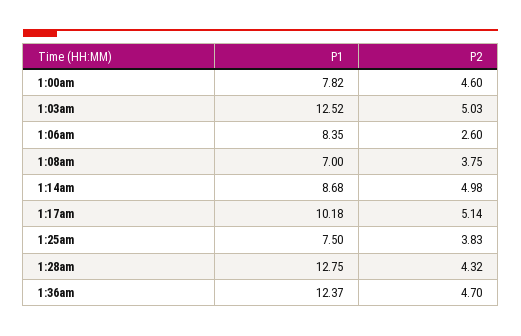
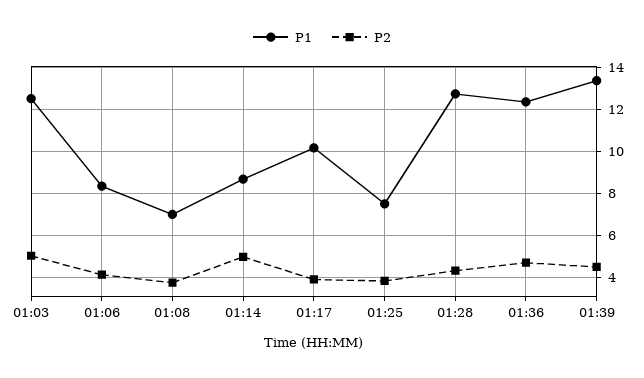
P1, 1:00am: 7.82 -> none
P2, 1:00am: 4.6 -> none
P2, 1:06am: 2.6 -> 4
P2, 1:17am: 5.14 -> 4
P1, 01:39: none -> 13.5
P2, 01:39: none -> 4.5

